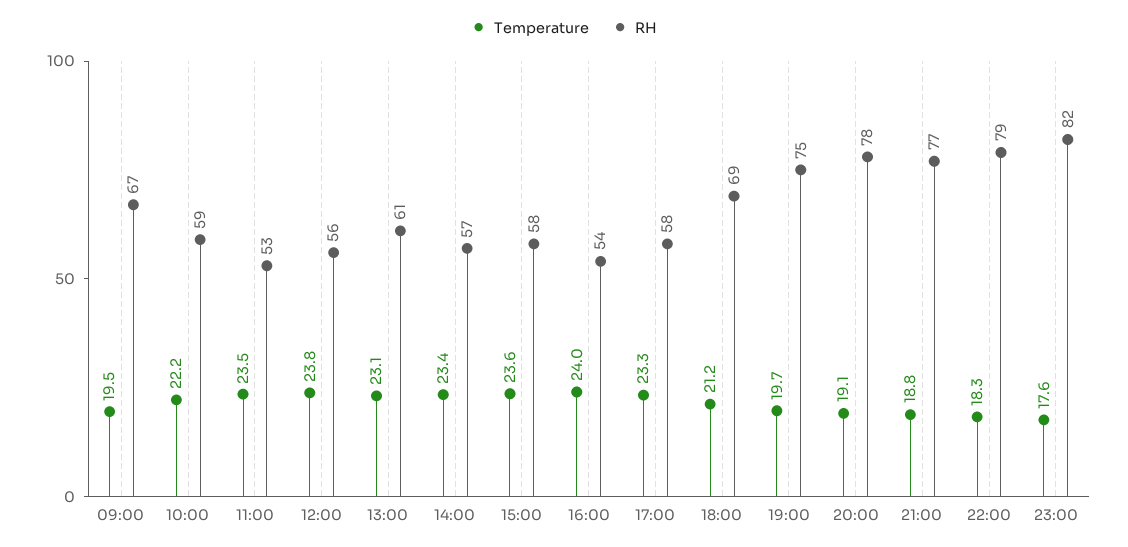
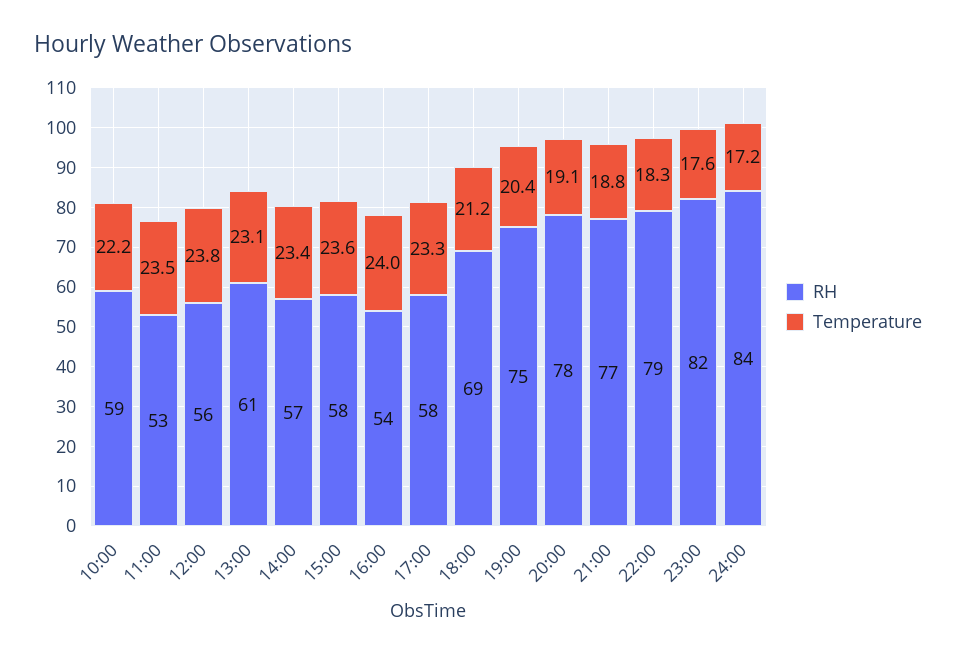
Temperature, 09:00: 19.5 -> none
RH, 09:00: 67 -> none
Temperature, 19:00: 19.7 -> 20.4
RH, 24:00: none -> 84
Temperature, 24:00: none -> 17.2

